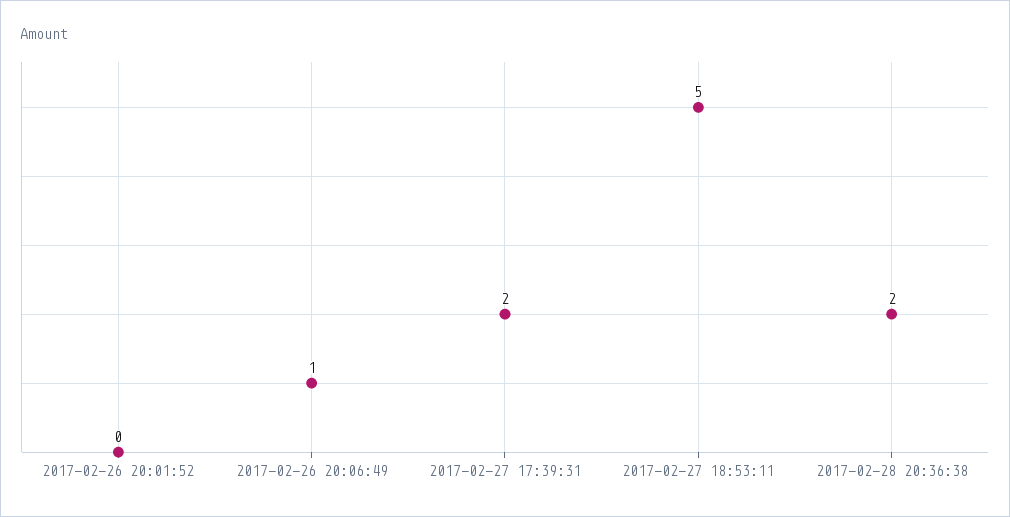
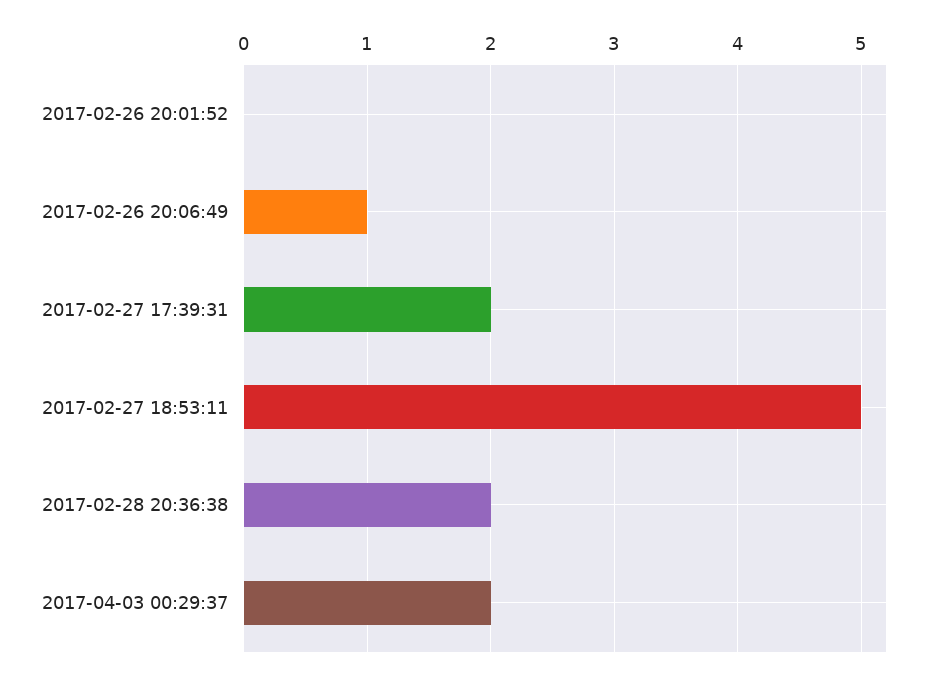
2017-04-03 00:29:37: none -> 2

